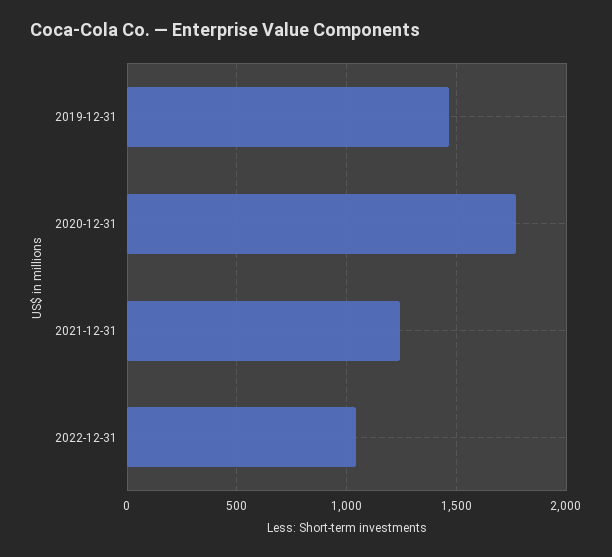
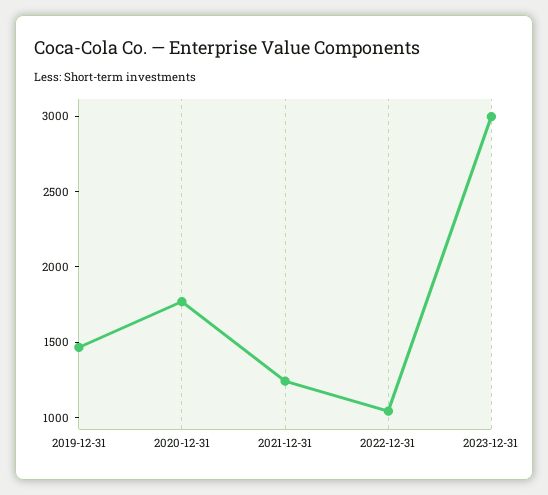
2023-12-31: none -> 3000

